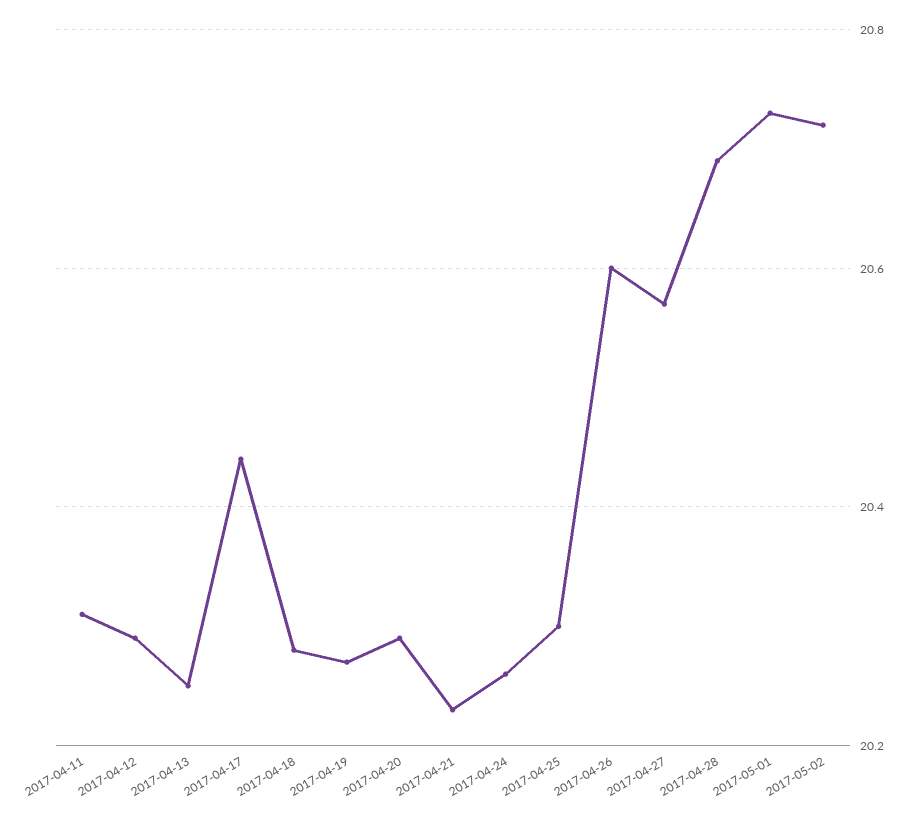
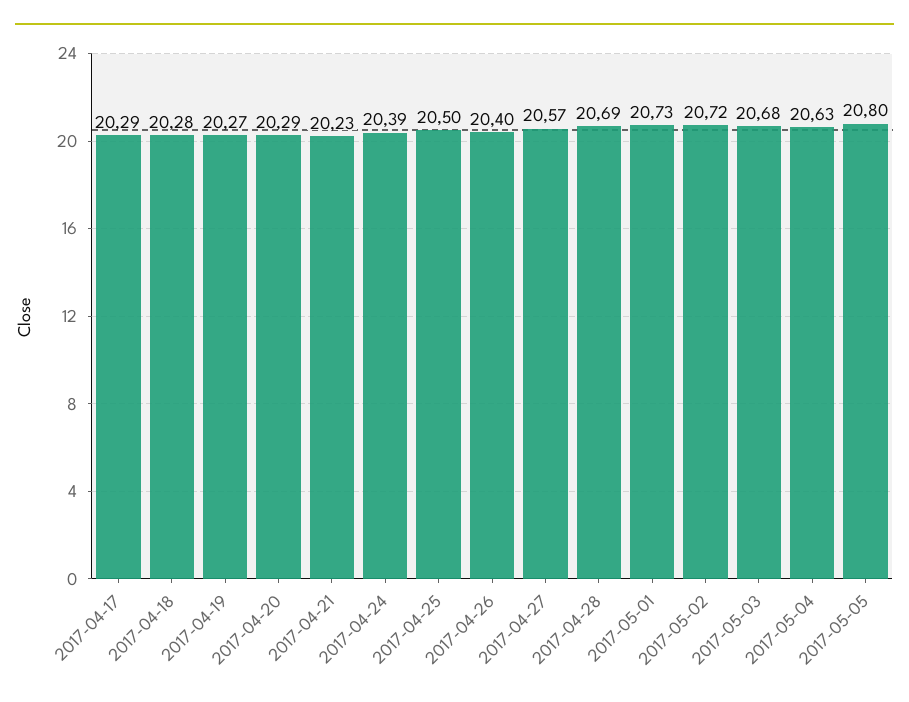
2017-04-11: 20.3 -> none
2017-04-12: 20.3 -> none
2017-04-13: 20.25 -> none
2017-04-17: 20.45 -> 20.29
2017-04-24: 20.25 -> 20.39
2017-04-25: 20.3 -> 20.5
2017-04-26: 20.6 -> 20.4
2017-05-03: none -> 20.68
2017-05-04: none -> 20.63
2017-05-05: none -> 20.8

